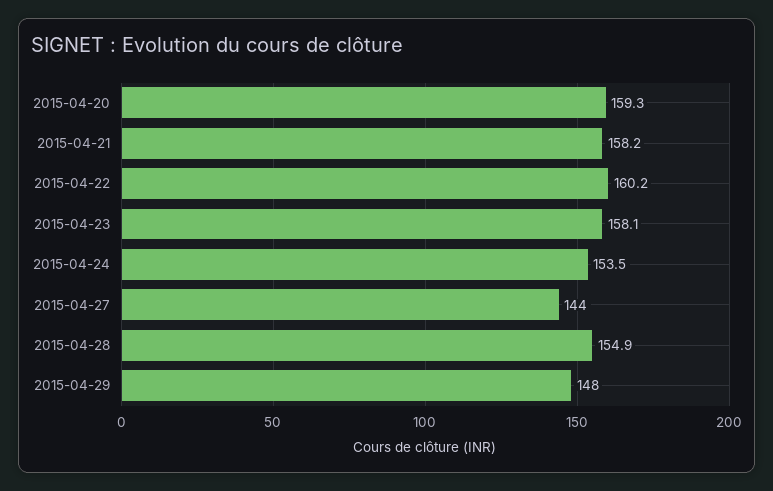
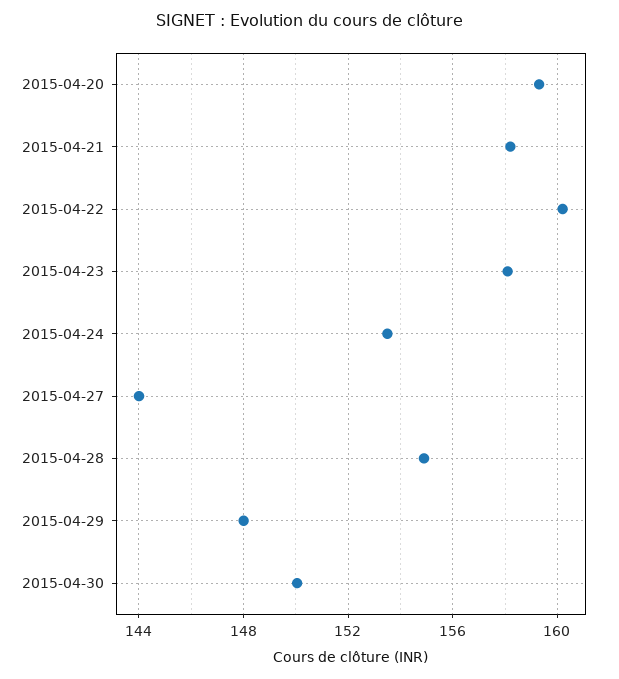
2015-04-30: none -> 150

